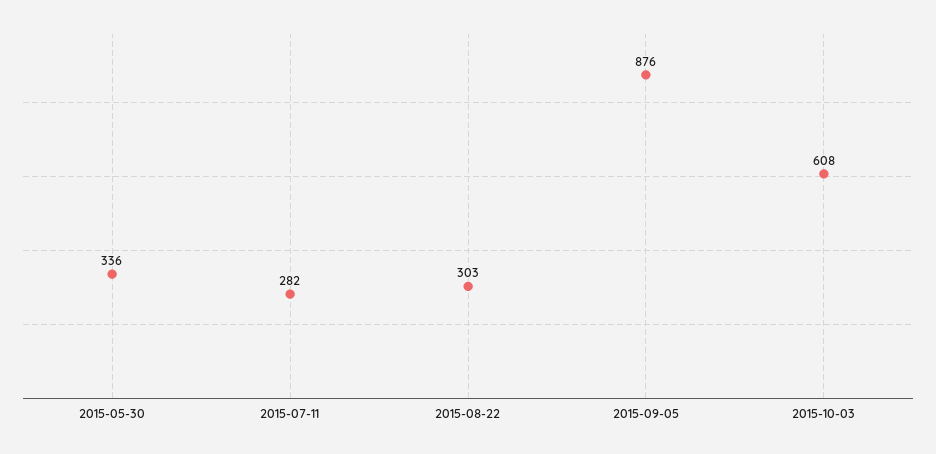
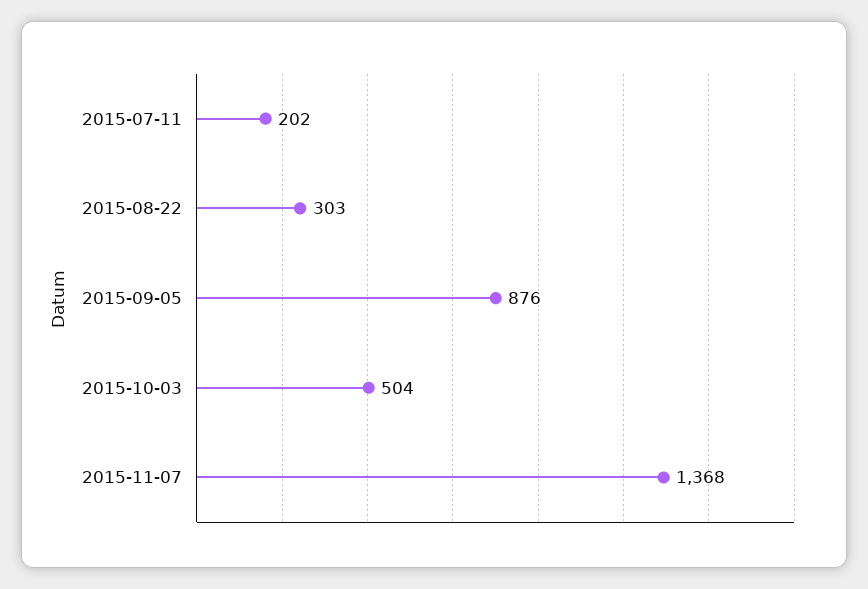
2015-05-30: 336 -> none
2015-07-11: 282 -> 202
2015-10-03: 608 -> 504
2015-11-07: none -> 1368

